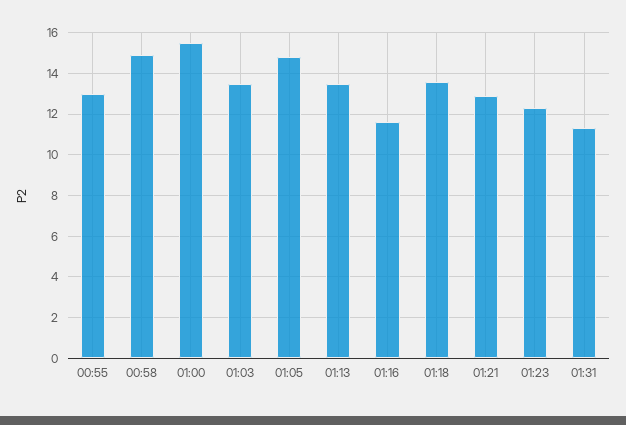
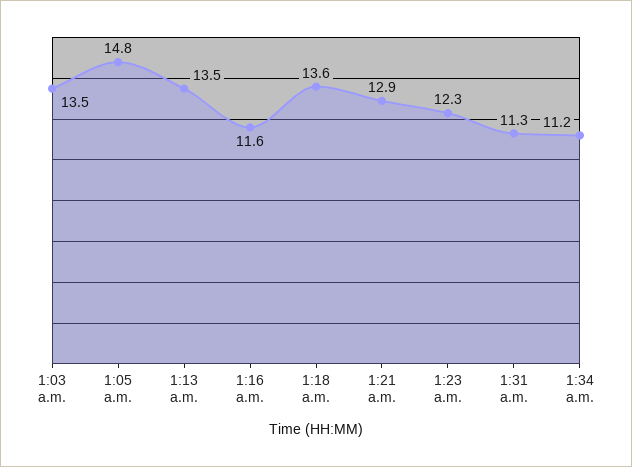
00:55: 13 -> none
00:58: 15 -> none
01:00: 15.5 -> none
1:34 a.m.: none -> 11.2

